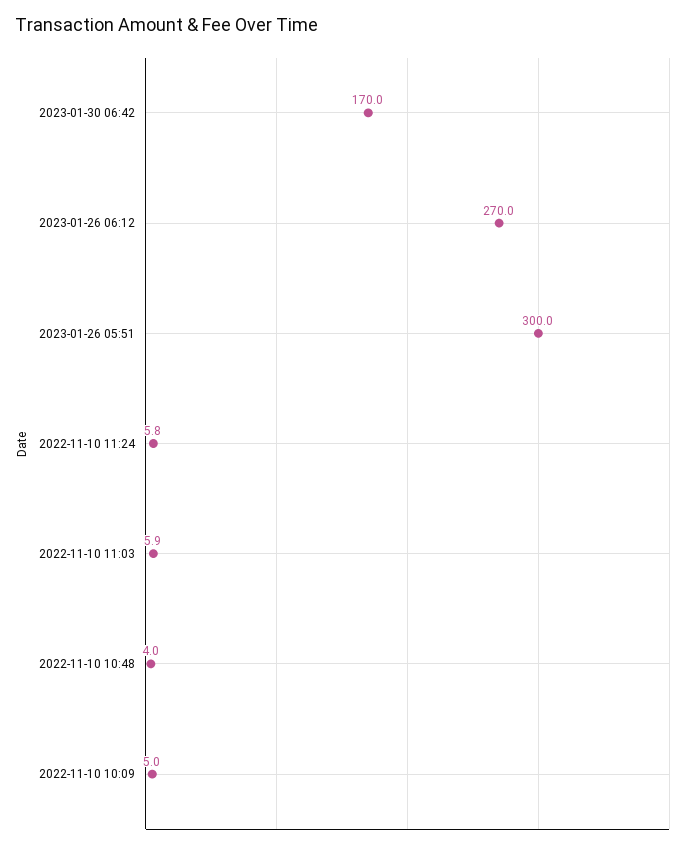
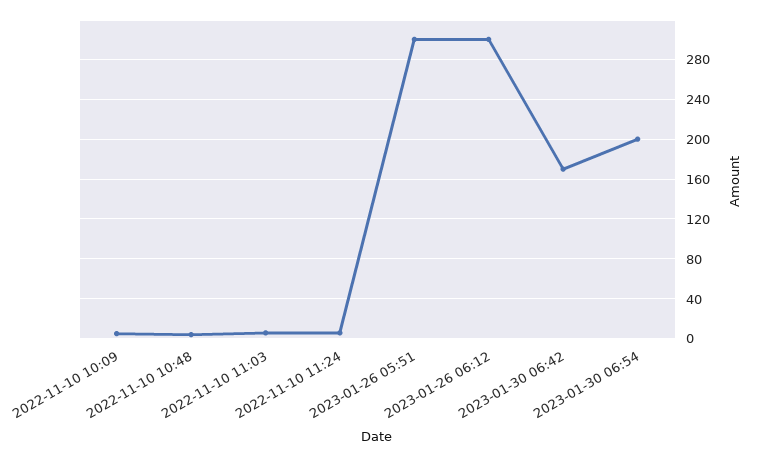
2023-01-26 06:12: 270 -> 300
2023-01-30 06:54: none -> 200

